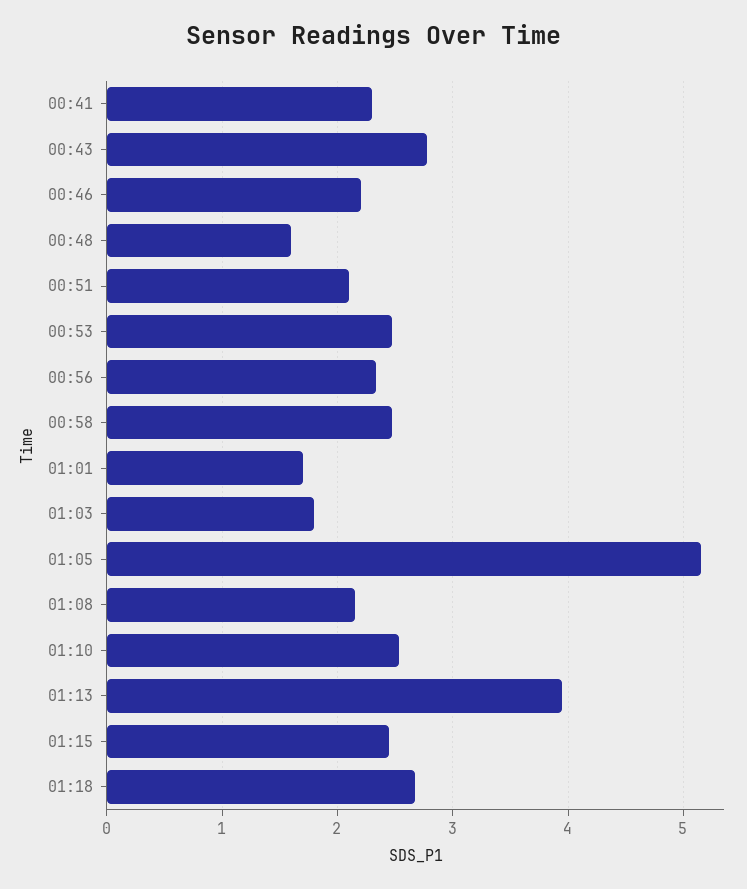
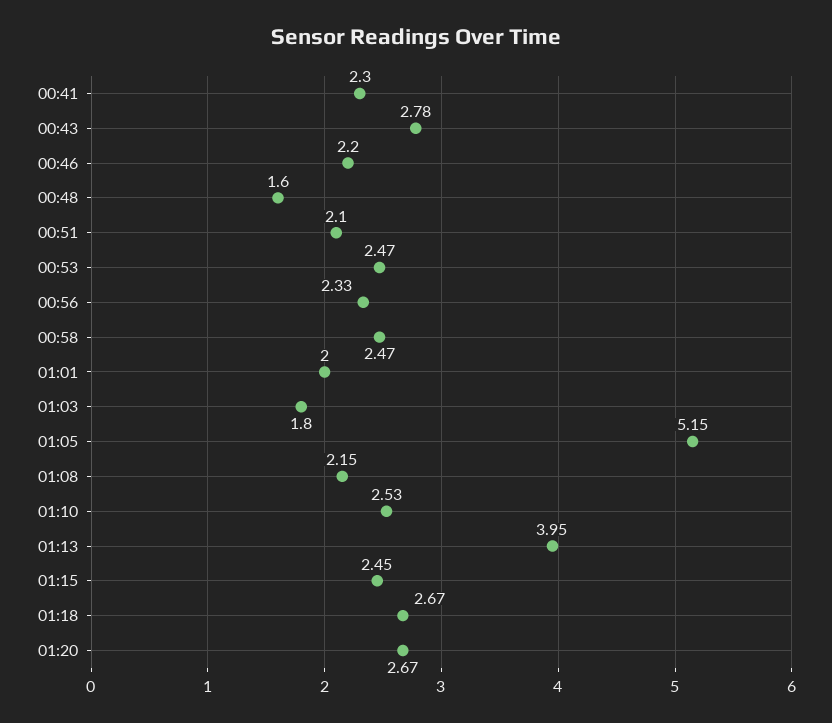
01:01: 1.7 -> 2
01:20: none -> 2.67

